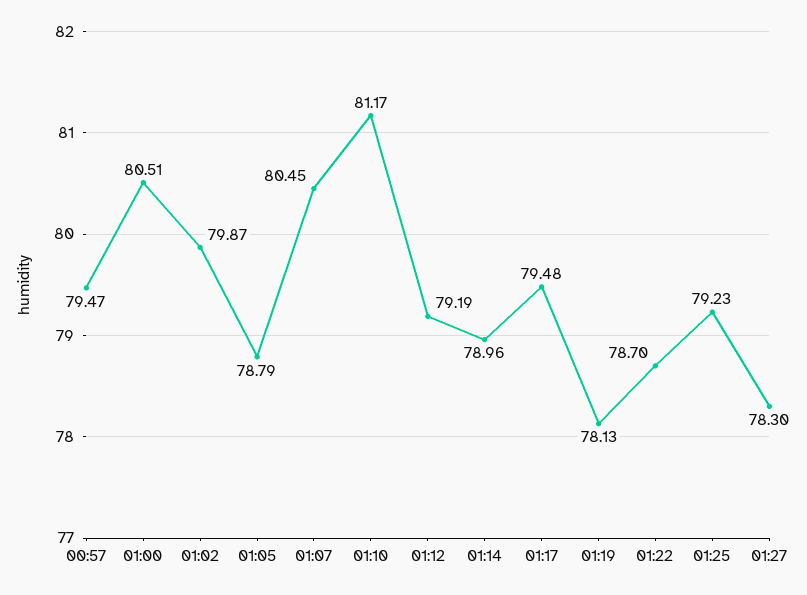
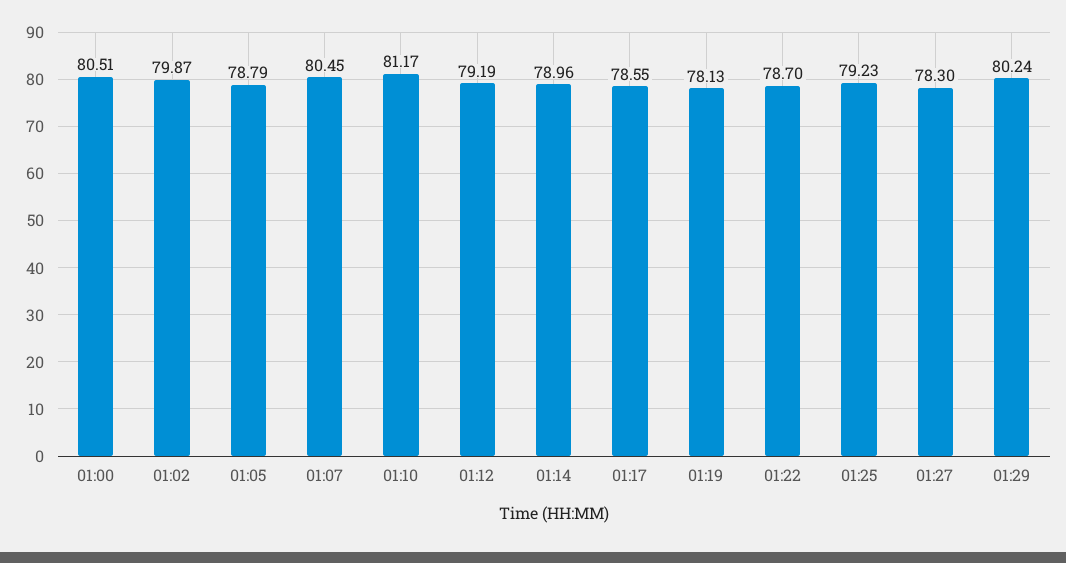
00:57: 79.47 -> none
01:17: 79.48 -> 78.55
01:29: none -> 80.24

